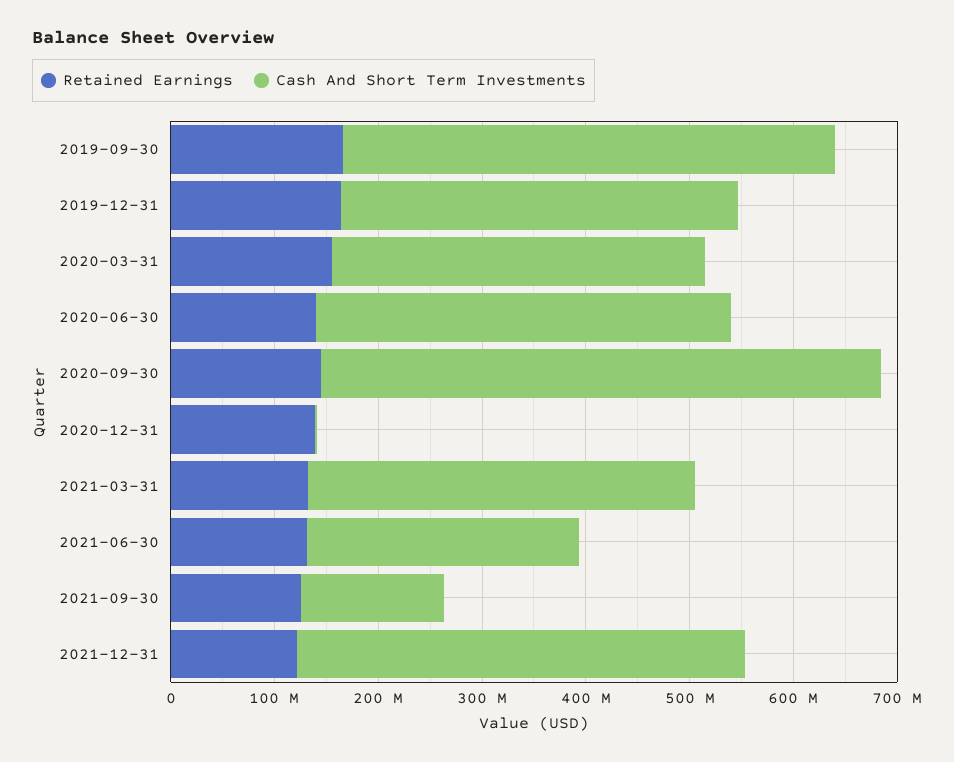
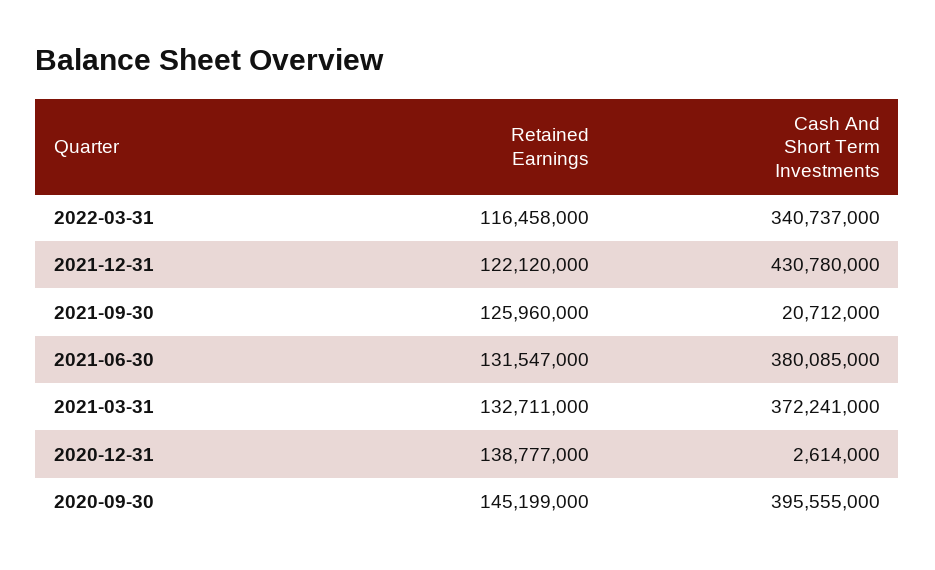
Retained Earnings, 2019-09-30: 160000000 -> none
Cash And Short Term Investments, 2019-09-30: 480000000 -> none
Retained Earnings, 2019-12-31: 160000000 -> none
Cash And Short Term Investments, 2019-12-31: 380000000 -> none
Retained Earnings, 2020-03-31: 160000000 -> none
Cash And Short Term Investments, 2020-03-31: 360000000 -> none
Retained Earnings, 2020-06-30: 140000000 -> none
Cash And Short Term Investments, 2020-06-30: 400000000 -> none
Cash And Short Term Investments, 2020-09-30: 540000000 -> 395555000
Cash And Short Term Investments, 2021-06-30: 260000000 -> 380085000
Cash And Short Term Investments, 2021-09-30: 140000000 -> 20712000
Retained Earnings, 2022-03-31: none -> 116458000
Cash And Short Term Investments, 2022-03-31: none -> 340737000

